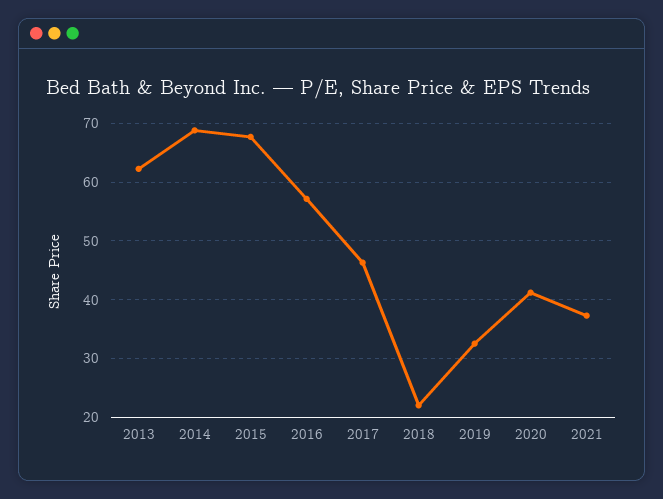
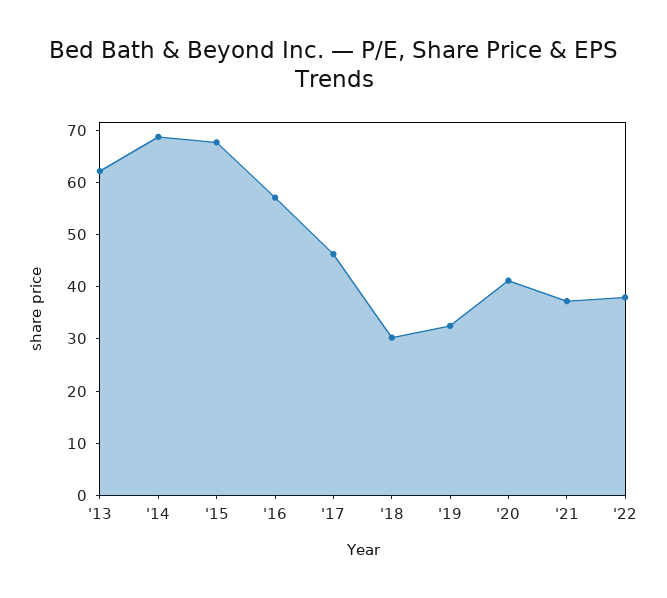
2018: 22 -> 30
'22: none -> 38

